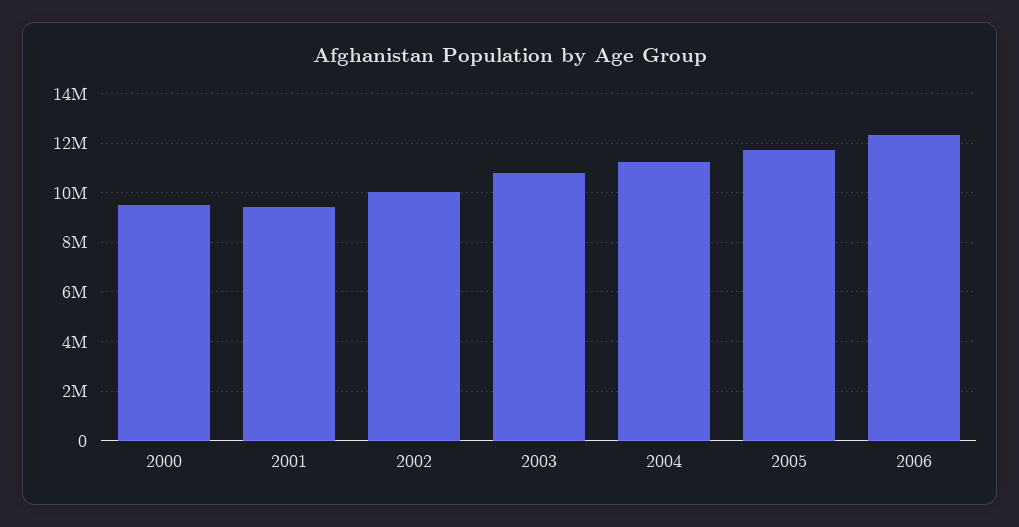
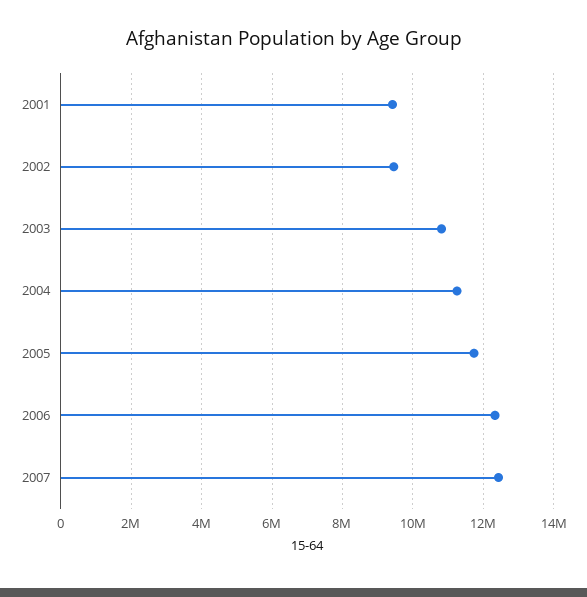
2000: 9500000 -> none
2002: 10000000 -> 9400000
2007: none -> 12400000

